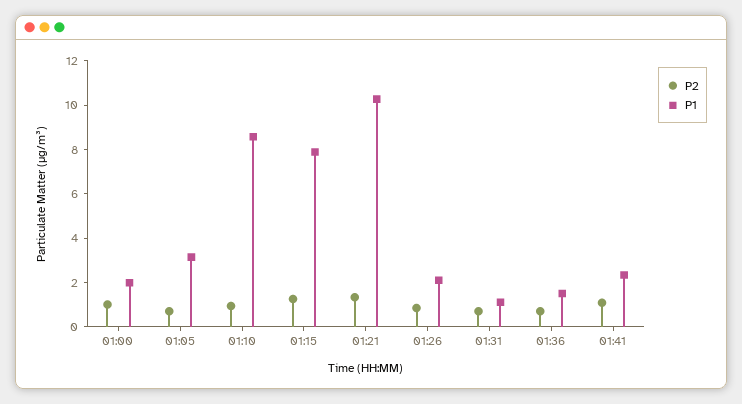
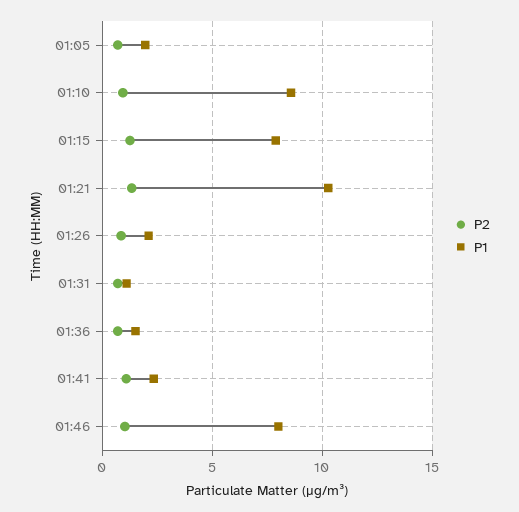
P2, 01:00: 1 -> none
P1, 01:00: 2 -> none
P1, 01:05: 3 -> 2
P2, 01:46: none -> 1
P1, 01:46: none -> 8

